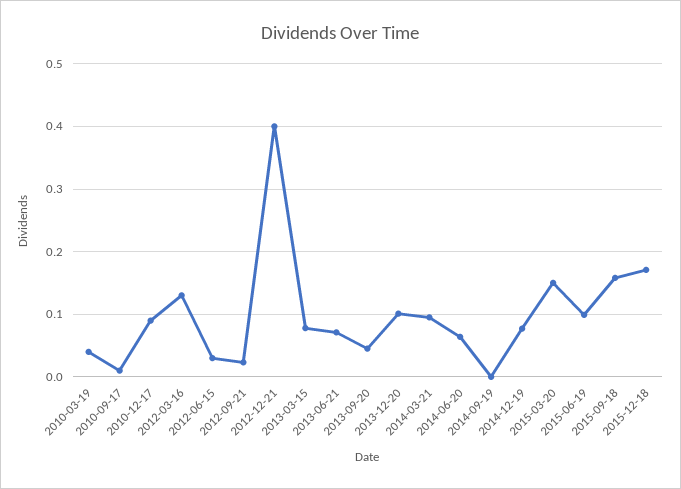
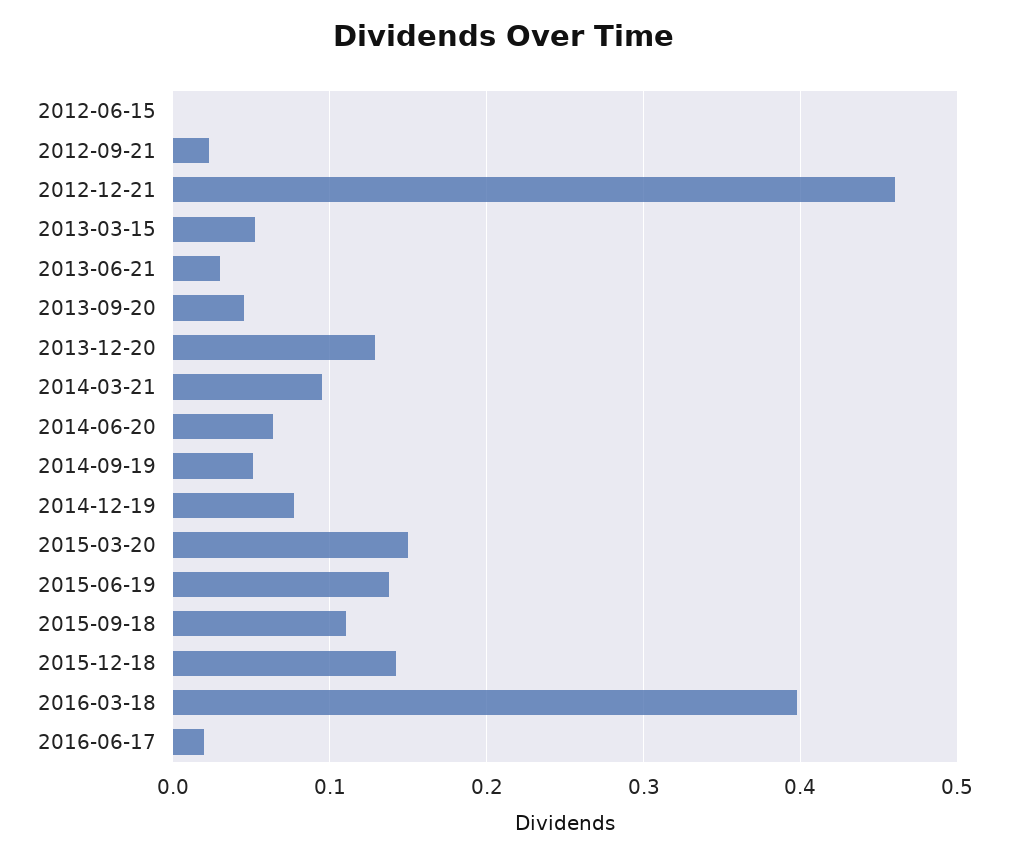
2010-03-19: 0.04 -> none
2010-09-17: 0.01 -> none
2010-12-17: 0.09 -> none
2012-03-16: 0.13 -> none
2012-06-15: 0.03 -> 0
2012-12-21: 0.4 -> 0.46
2013-03-15: 0.08 -> 0.05
2013-06-21: 0.07 -> 0.03
2013-12-20: 0.1 -> 0.13
2014-09-19: 0 -> 0.05
2015-06-19: 0.1 -> 0.14
2015-09-18: 0.16 -> 0.11
2015-12-18: 0.17 -> 0.14
2016-03-18: none -> 0.4
2016-06-17: none -> 0.02

